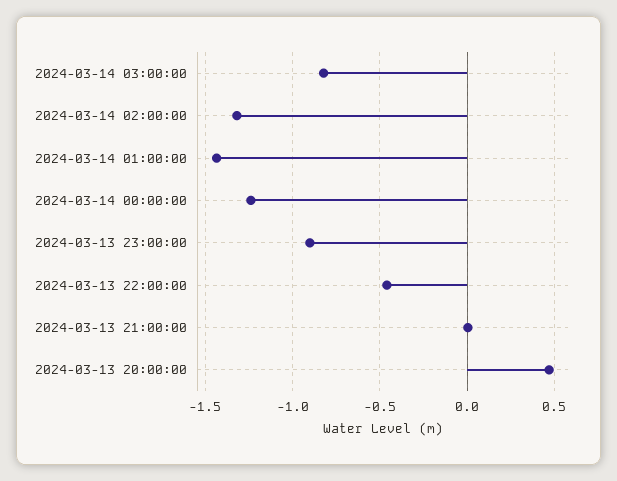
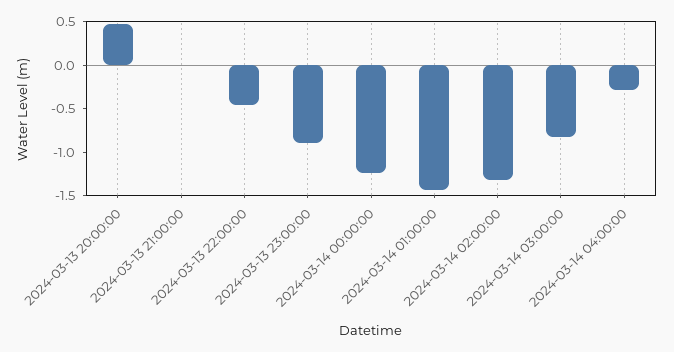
2024-03-14 04:00:00: none -> -0.3

